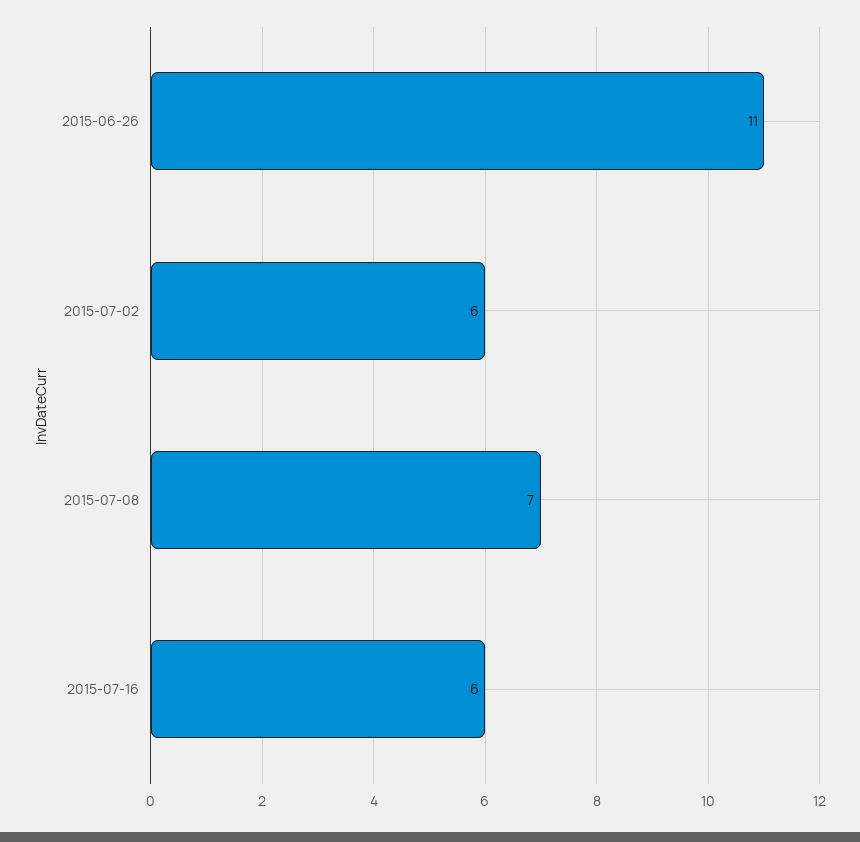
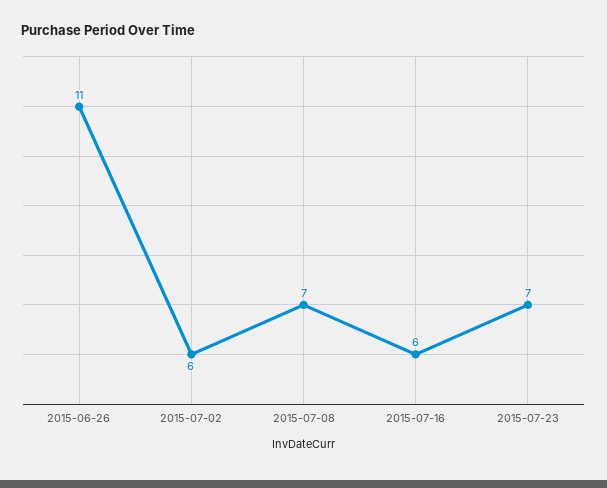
2015-07-23: none -> 7

